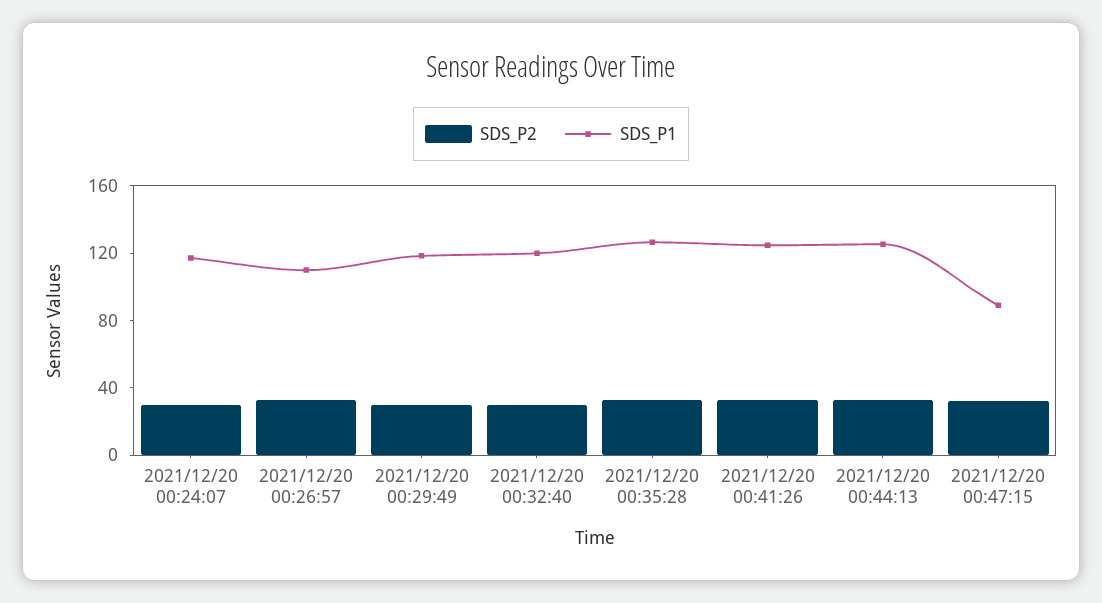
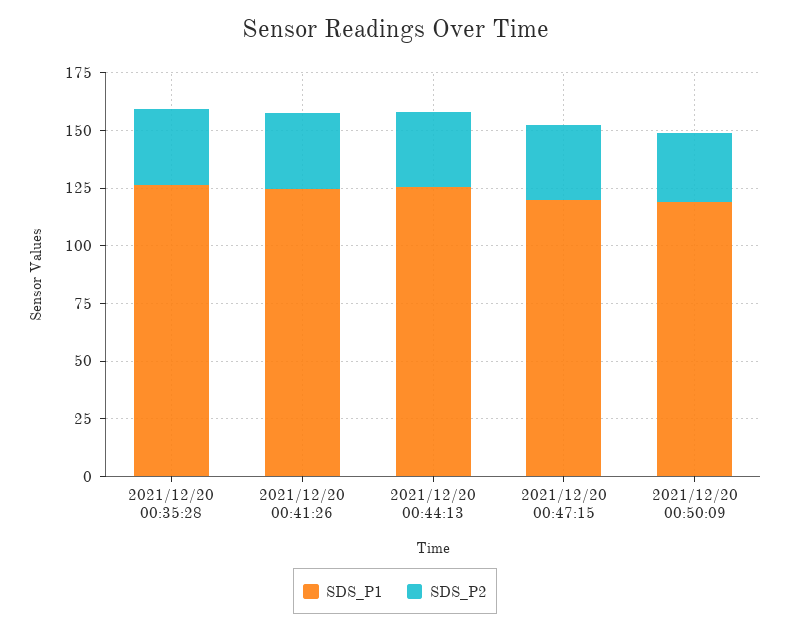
SDS_P2, 2021/12/20 00:24:07: 30 -> none
SDS_P1, 2021/12/20 00:24:07: 120 -> none
SDS_P2, 2021/12/20 00:26:57: 30 -> none
SDS_P1, 2021/12/20 00:26:57: 110 -> none
SDS_P2, 2021/12/20 00:29:49: 30 -> none
SDS_P1, 2021/12/20 00:29:49: 120 -> none
SDS_P2, 2021/12/20 00:32:40: 30 -> none
SDS_P1, 2021/12/20 00:32:40: 120 -> none
SDS_P1, 2021/12/20 00:47:15: 90 -> 120
SDS_P1, 2021/12/20 00:50:09: none -> 120
SDS_P2, 2021/12/20 00:50:09: none -> 30

